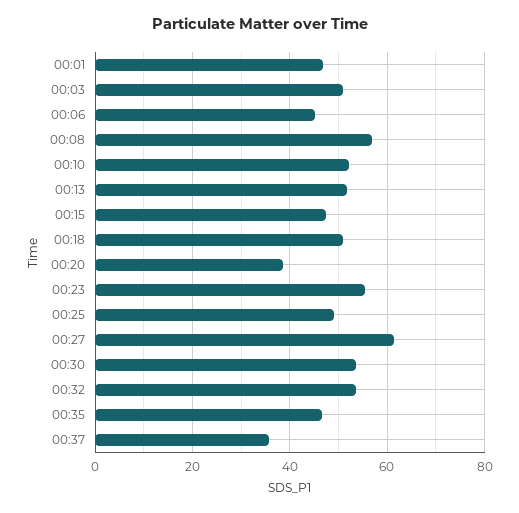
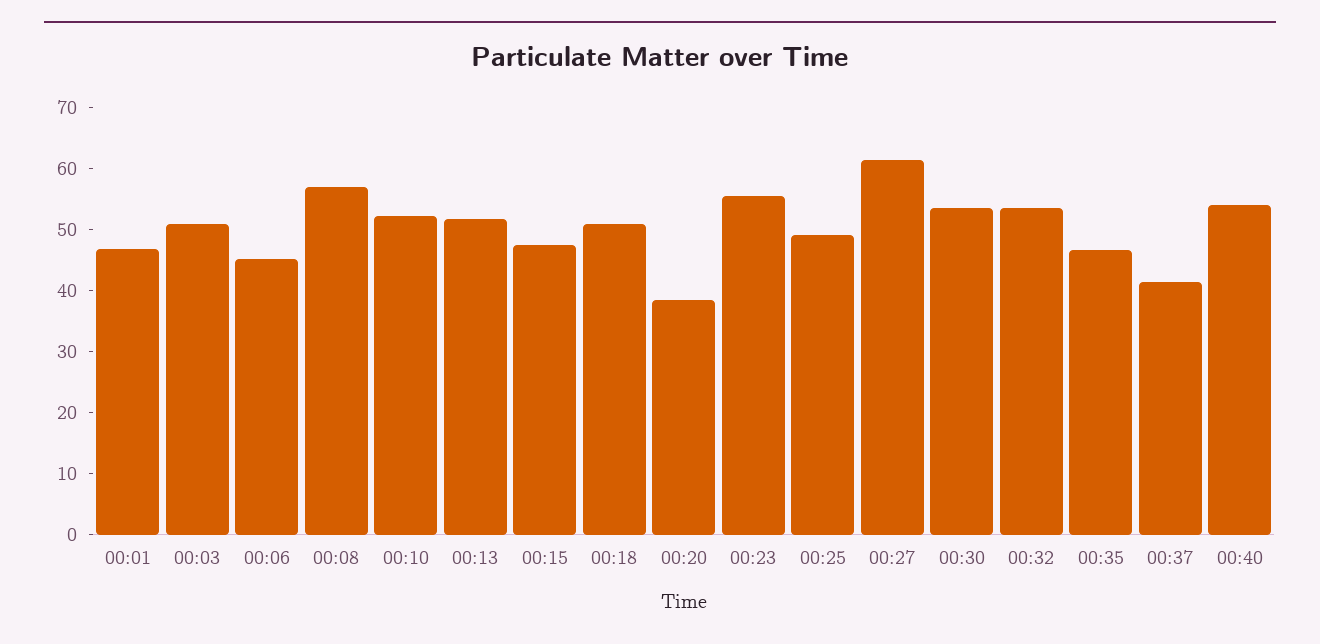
00:37: 36 -> 42
00:40: none -> 54

